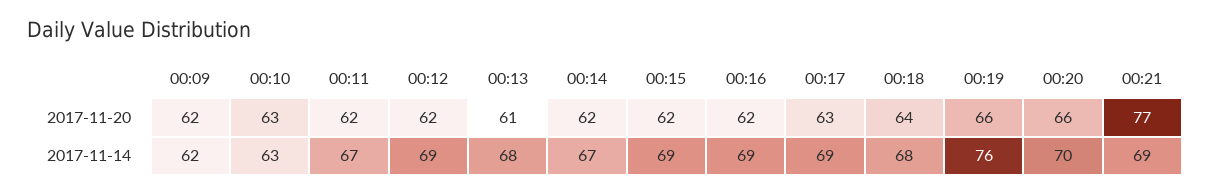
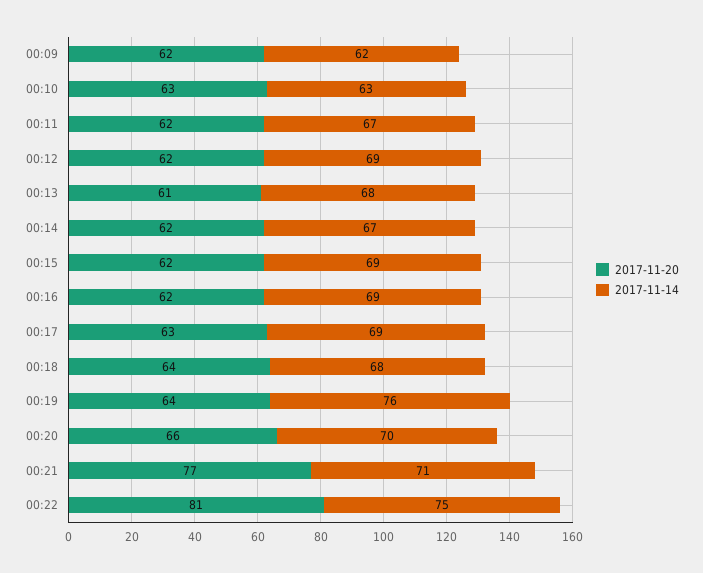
2017-11-20, 00:19: 66 -> 64
2017-11-14, 00:21: 69 -> 71
2017-11-20, 00:22: none -> 81
2017-11-14, 00:22: none -> 75

